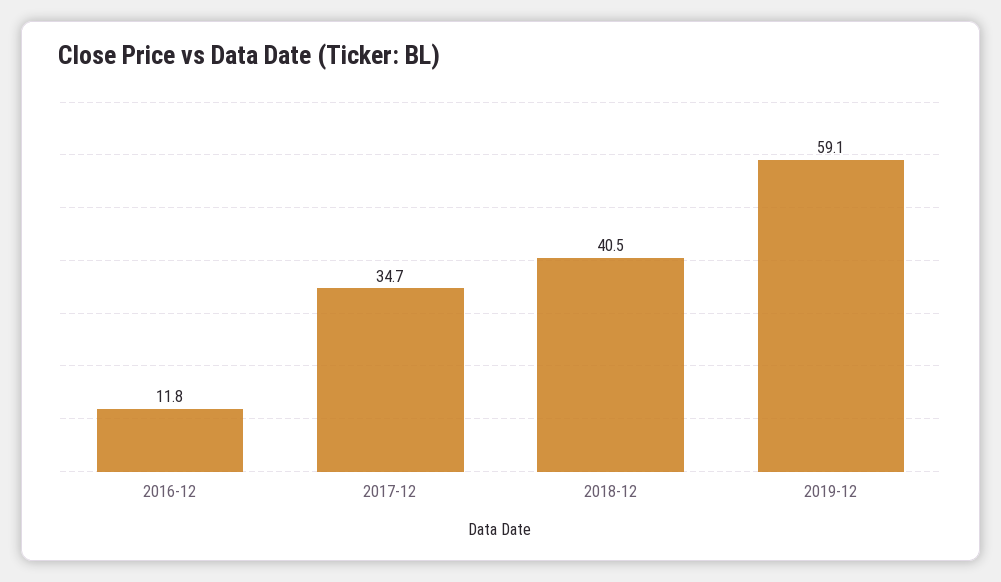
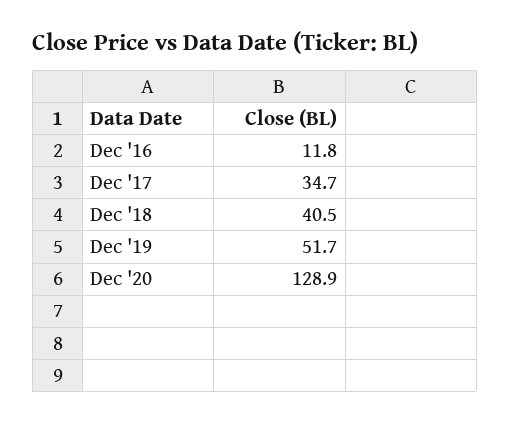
2019-12: 59.1 -> 51.7
Dec '20: none -> 128.9

